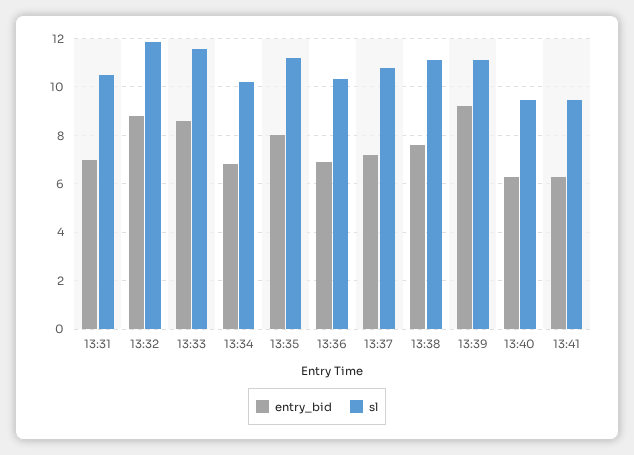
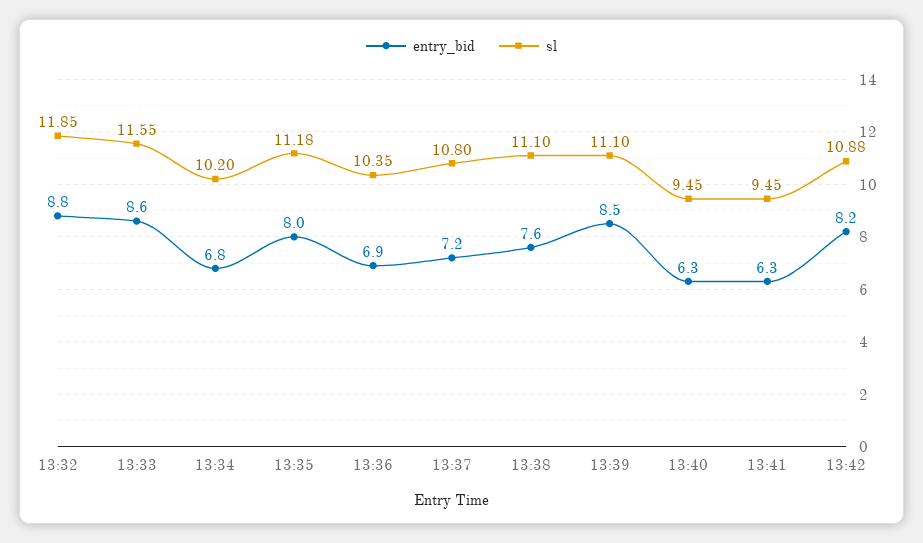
entry_bid, 13:31: 7 -> none
sl, 13:31: 10.5 -> none
entry_bid, 13:39: 9.25 -> 8.5
entry_bid, 13:42: none -> 8.2
sl, 13:42: none -> 10.88

